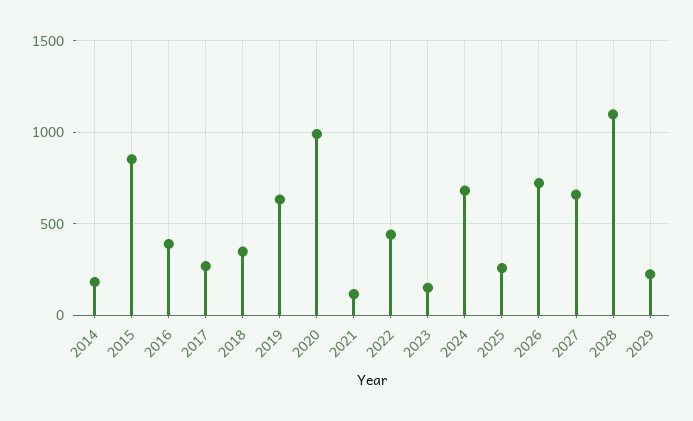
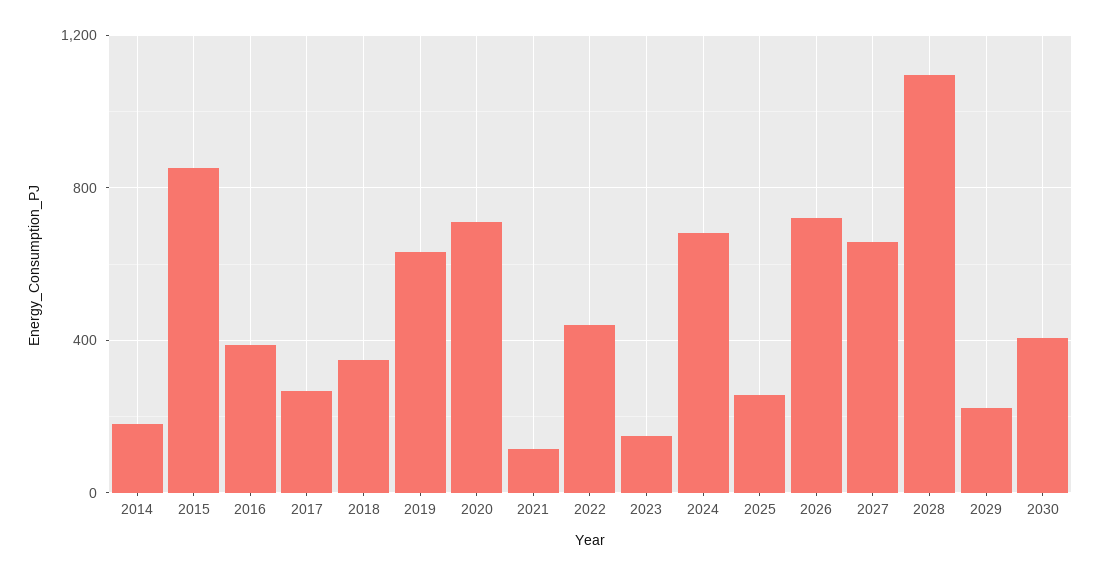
2020: 1000 -> 700
2030: none -> 400

